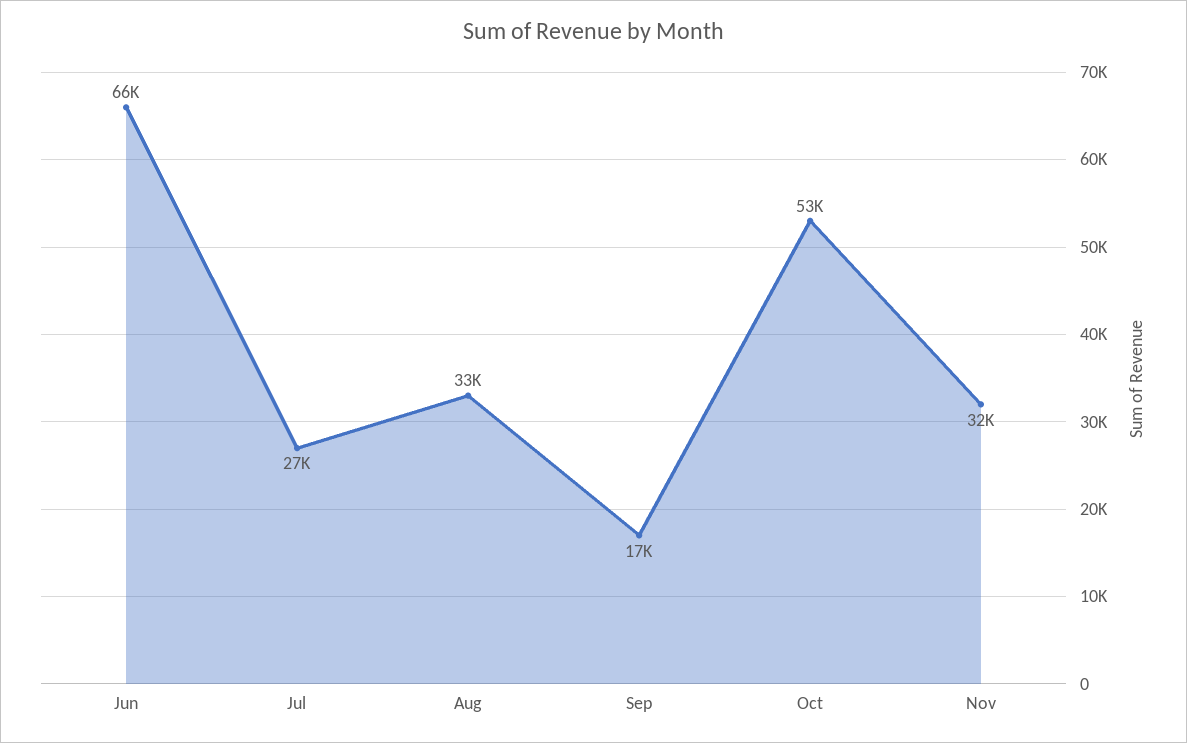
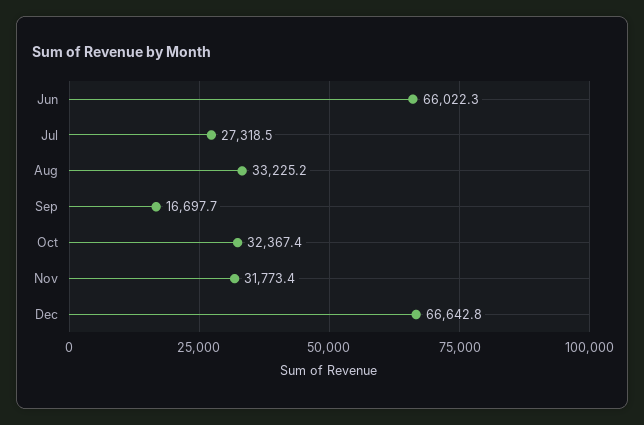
Oct: 53000 -> 32367.4
Dec: none -> 66642.8

